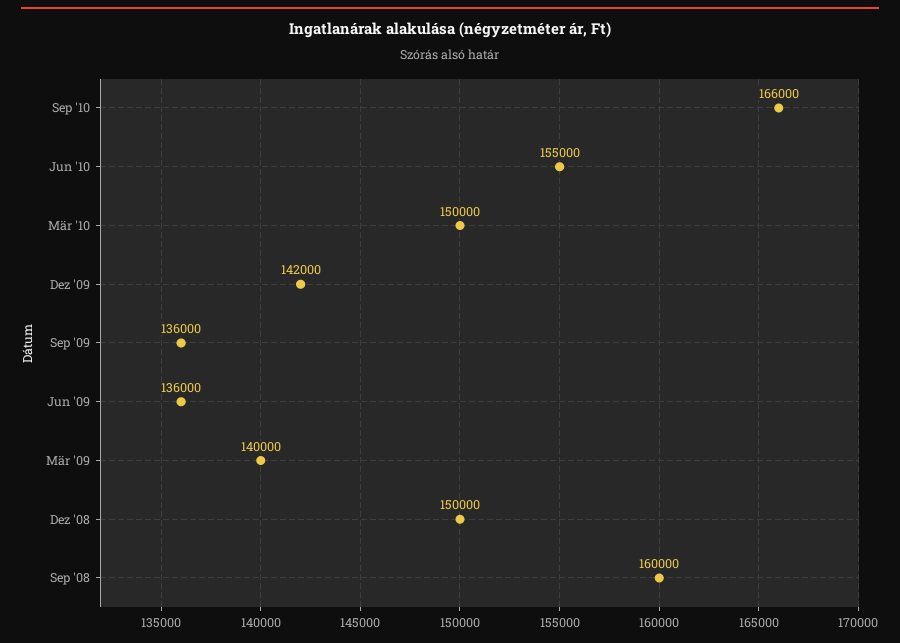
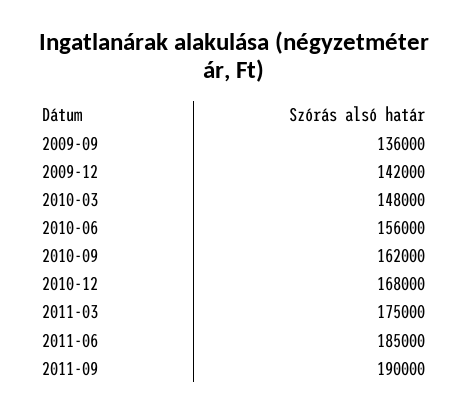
Sep '10: 166000 -> 162000
Jun '10: 155000 -> 156000
Mär '10: 150000 -> 148000
Jun '09: 136000 -> none
Mär '09: 140000 -> none
Dez '08: 150000 -> none
Sep '08: 160000 -> none
2010-12: none -> 168000
2011-03: none -> 175000
2011-06: none -> 185000
2011-09: none -> 190000

